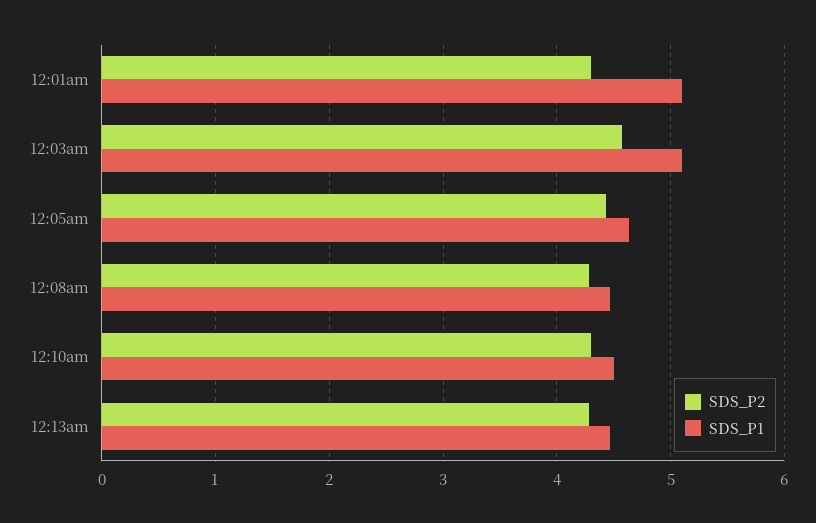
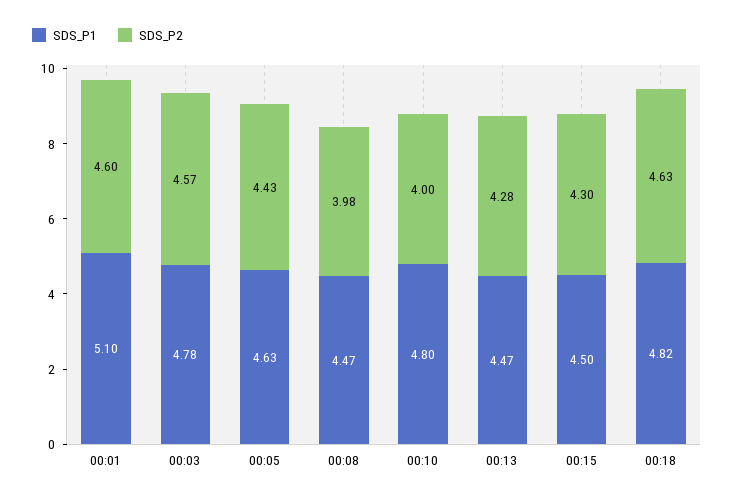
SDS_P2, 12:01am: 4.3 -> 4.6
SDS_P1, 12:03am: 5.1 -> 4.78
SDS_P2, 12:08am: 4.3 -> 3.98
SDS_P2, 12:10am: 4.3 -> 4
SDS_P1, 12:10am: 4.5 -> 4.8
SDS_P1, 00:15: none -> 4.5
SDS_P2, 00:15: none -> 4.3
SDS_P1, 00:18: none -> 4.82
SDS_P2, 00:18: none -> 4.63

